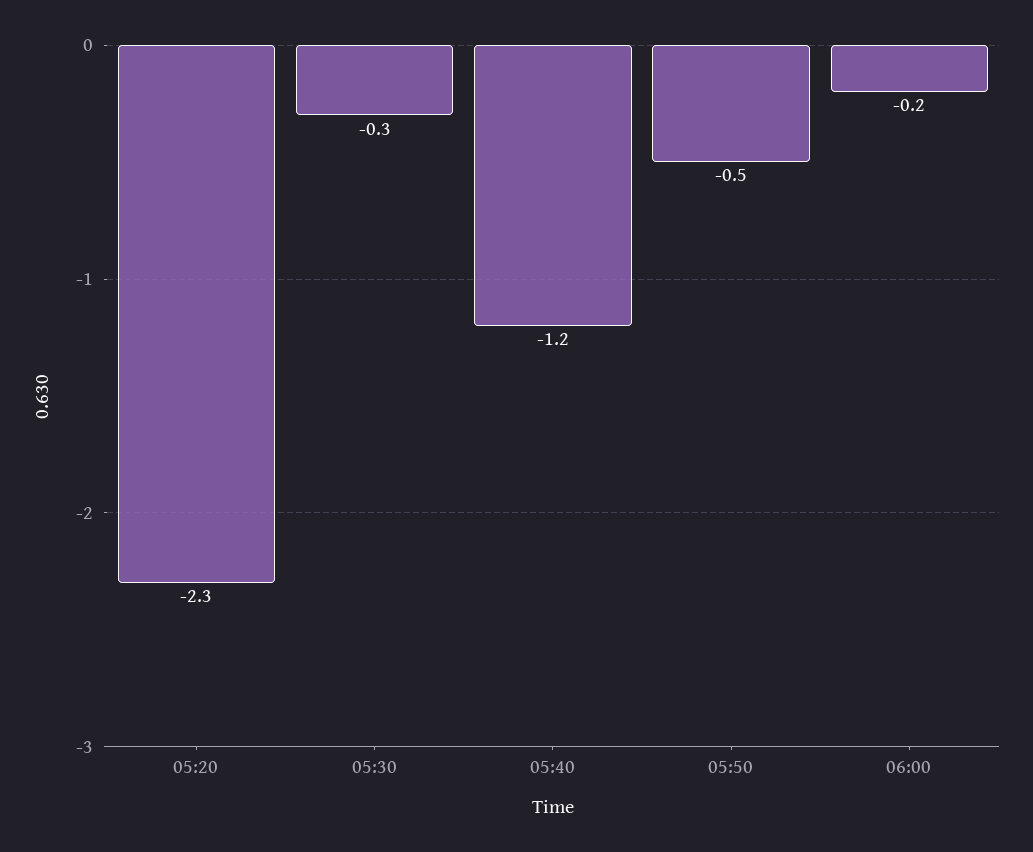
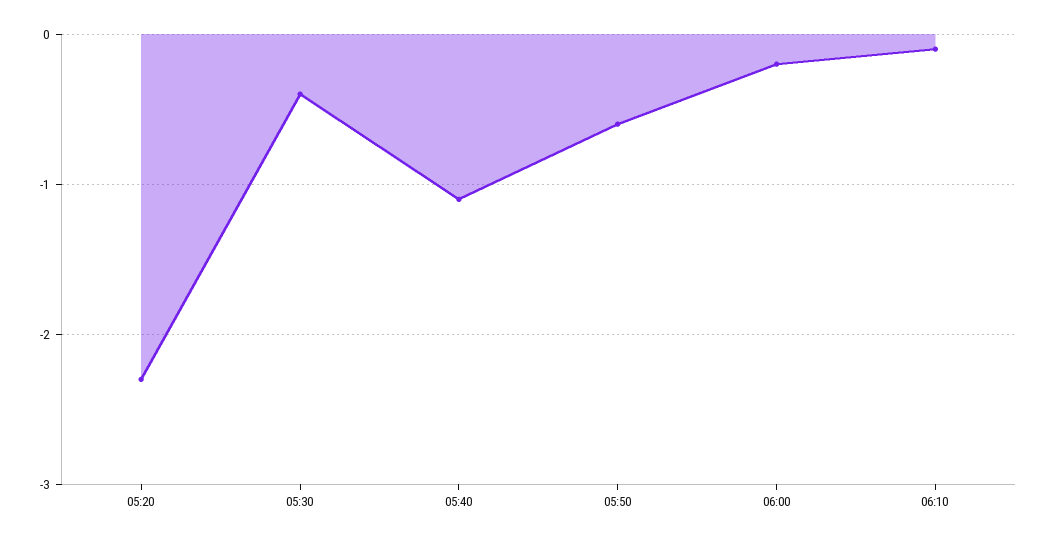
05:30: -0.3 -> -0.4
05:40: -1.2 -> -1.1
05:50: -0.5 -> -0.6
06:10: none -> -0.1

